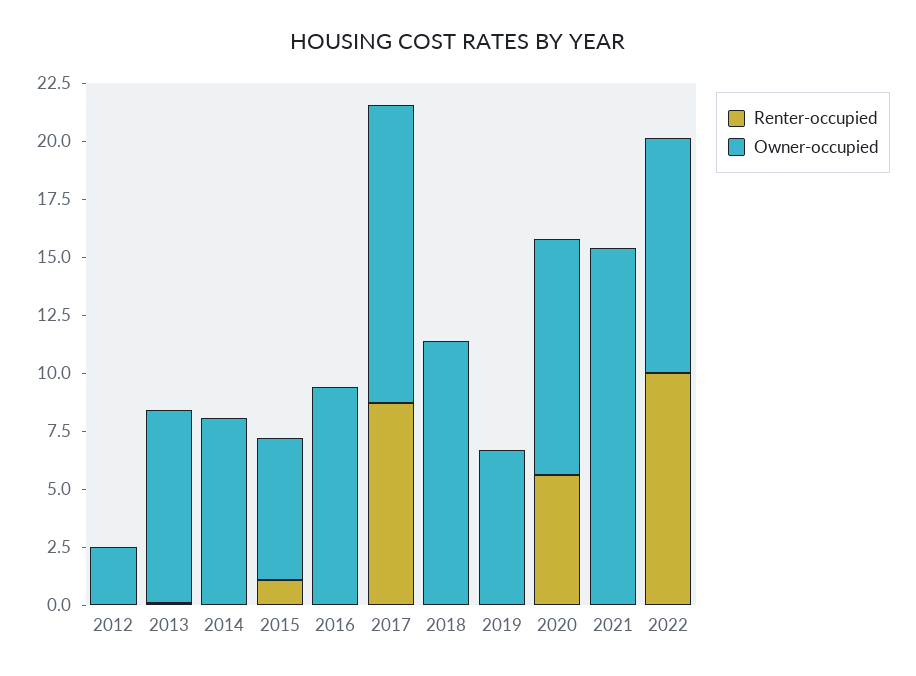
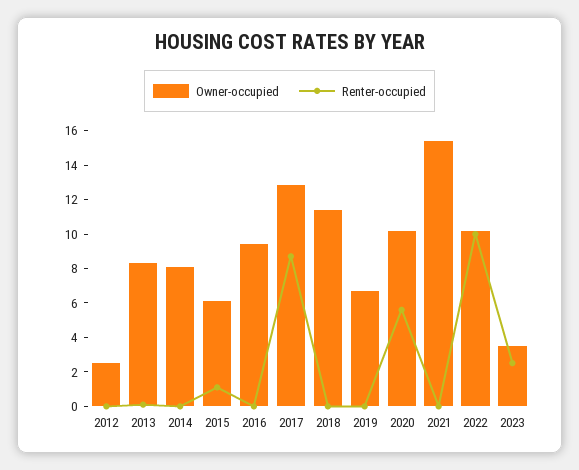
Owner-occupied, 2023: none -> 3.5
Renter-occupied, 2023: none -> 2.5

